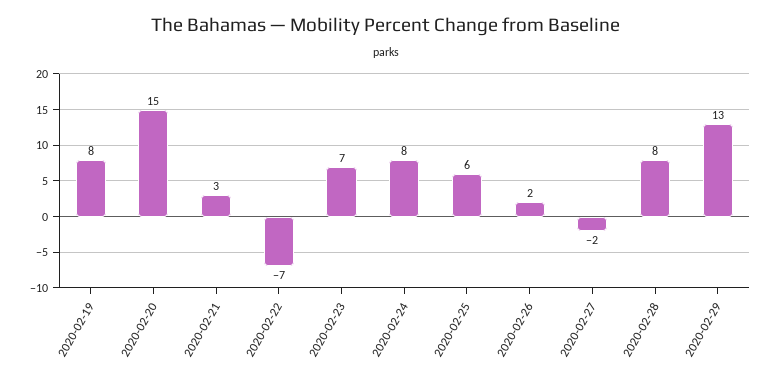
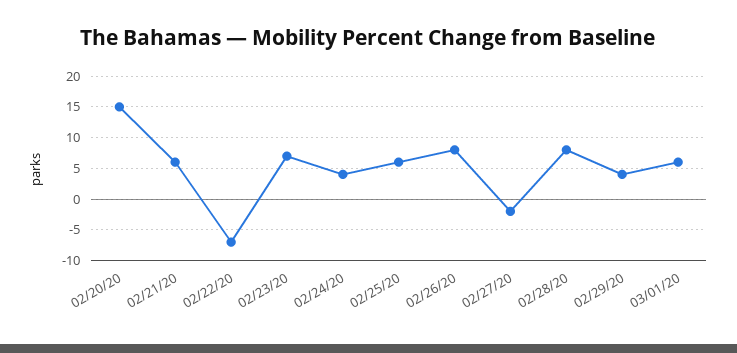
2020-02-19: 8 -> none
2020-02-21: 3 -> 6
2020-02-24: 8 -> 4
2020-02-26: 2 -> 8
2020-02-29: 13 -> 4
03/01/20: none -> 6

